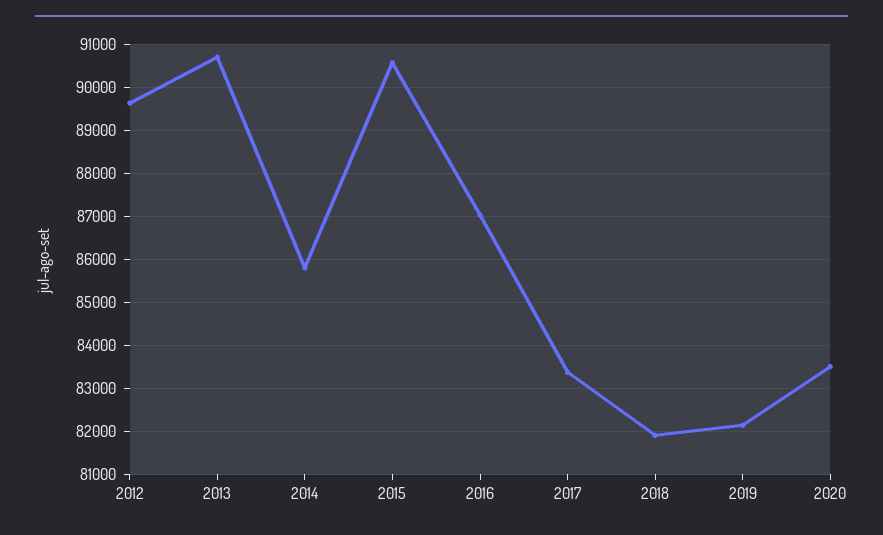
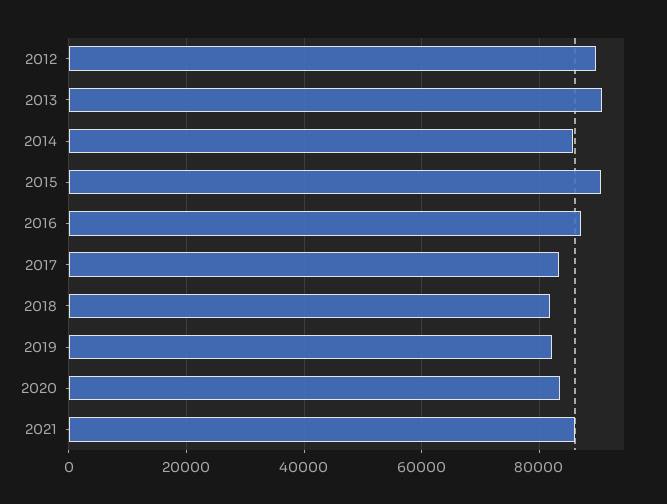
2021: none -> 86000

